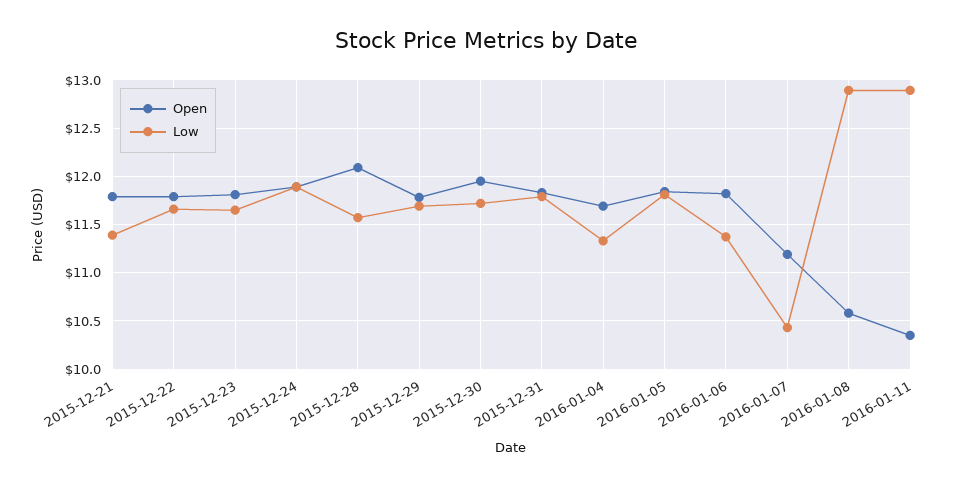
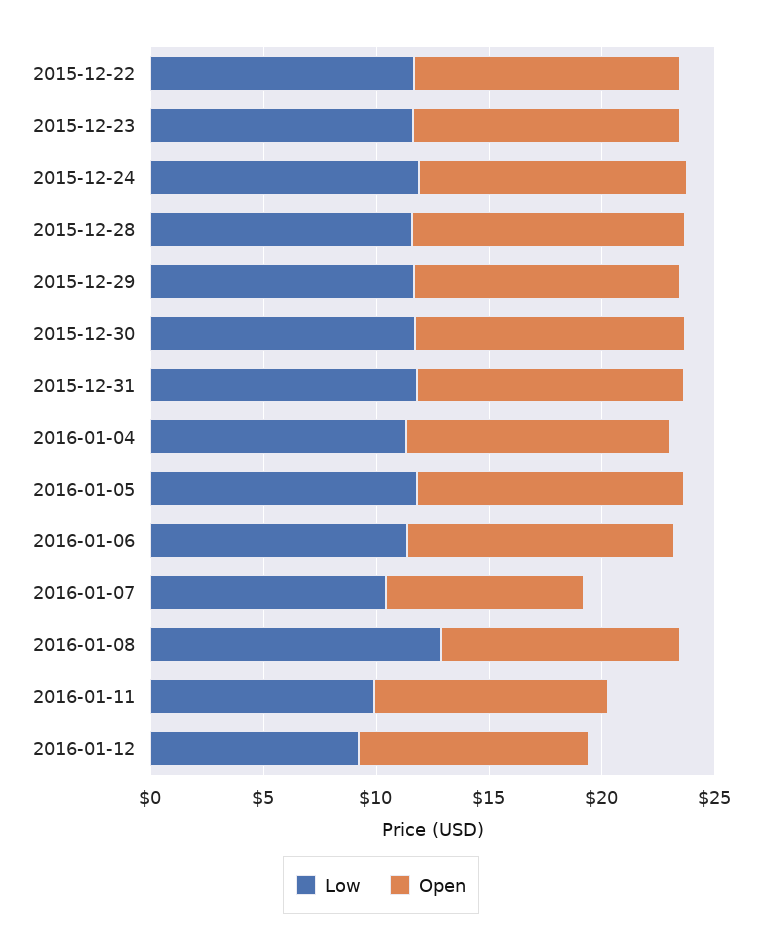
Open, 2015-12-21: 11.8 -> none
Low, 2015-12-21: 11.4 -> none
Open, 2016-01-07: 11.2 -> 9
Low, 2016-01-11: 12.9 -> 10
Low, 2016-01-12: none -> 9
Open, 2016-01-12: none -> 10

